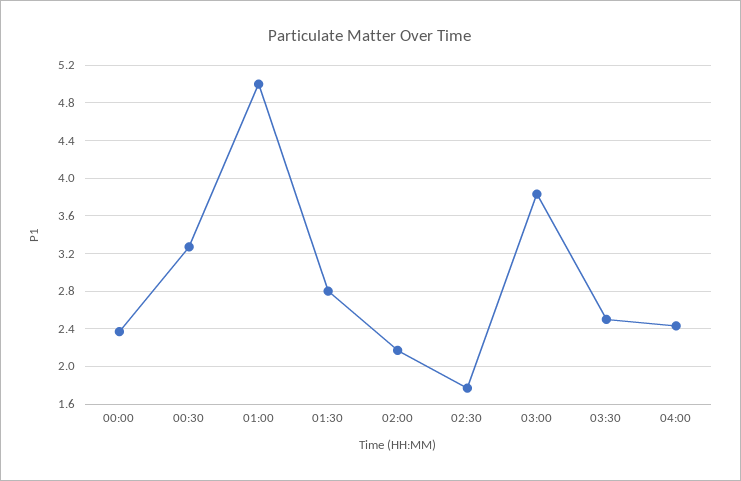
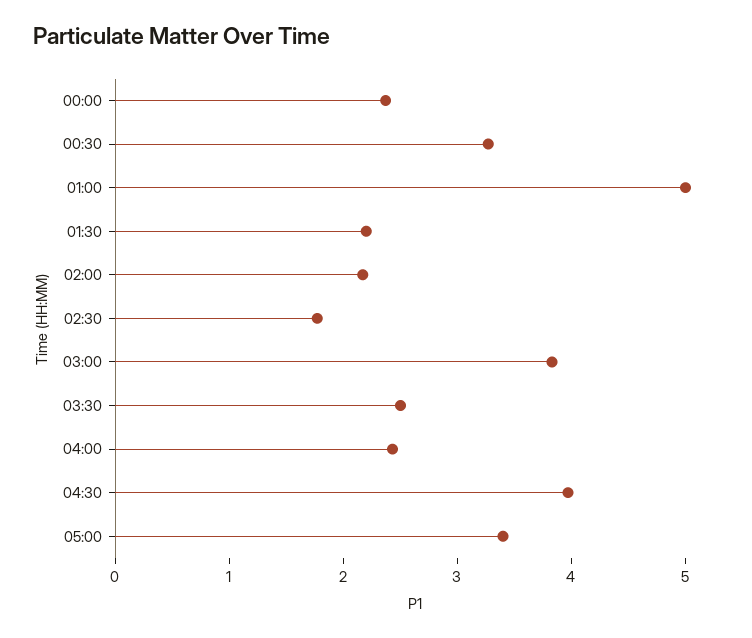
01:30: 2.8 -> 2.2
04:30: none -> 4
05:00: none -> 3.4

